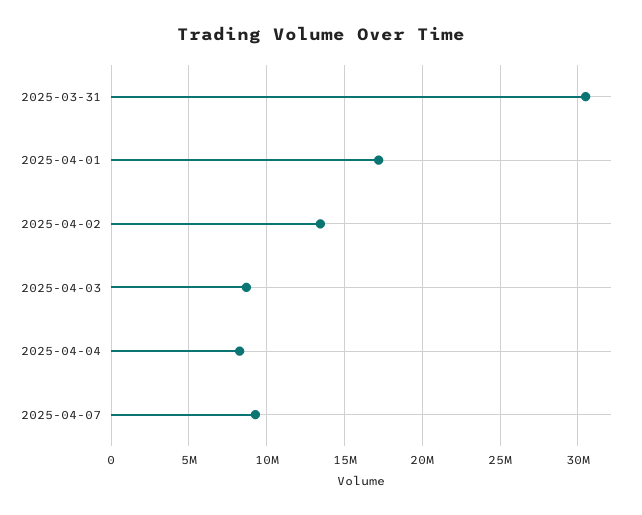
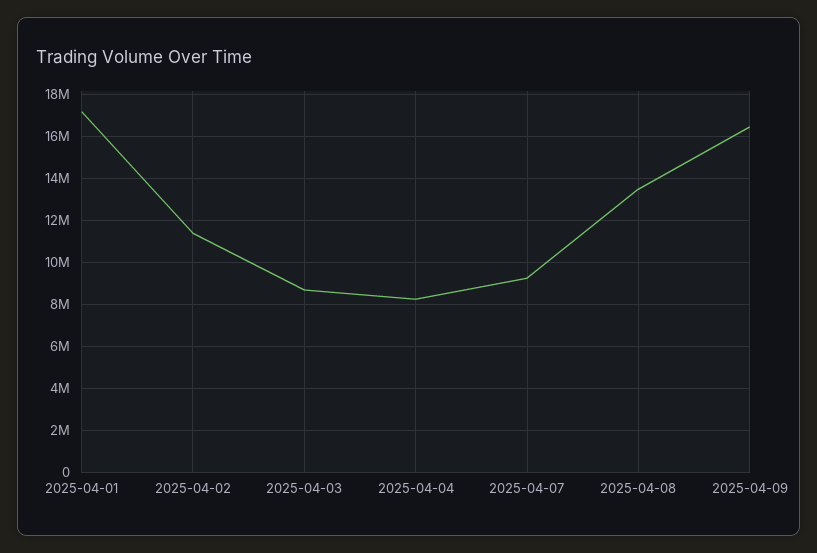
2025-03-31: 30500000 -> none
2025-04-02: 13500000 -> 11500000
2025-04-08: none -> 13500000
2025-04-09: none -> 16500000

